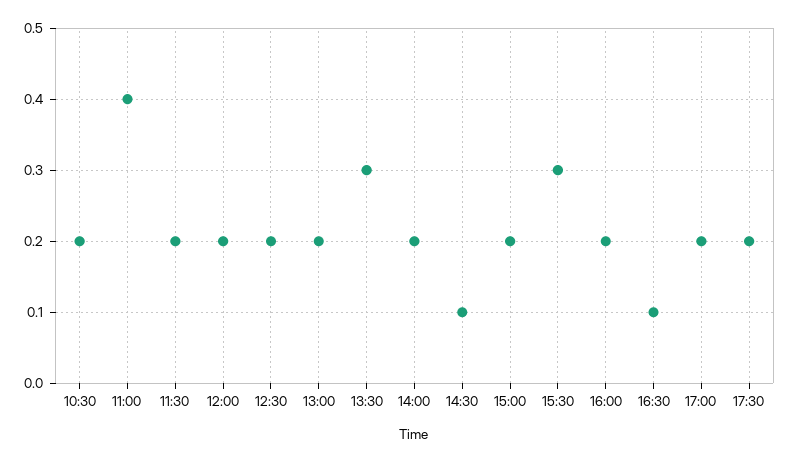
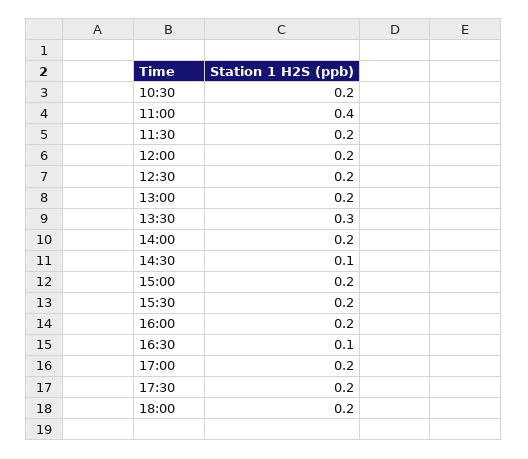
15:30: 0.3 -> 0.2
18:00: none -> 0.2

